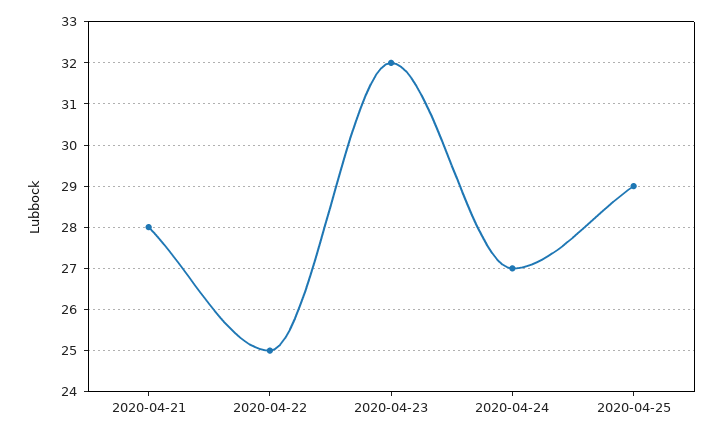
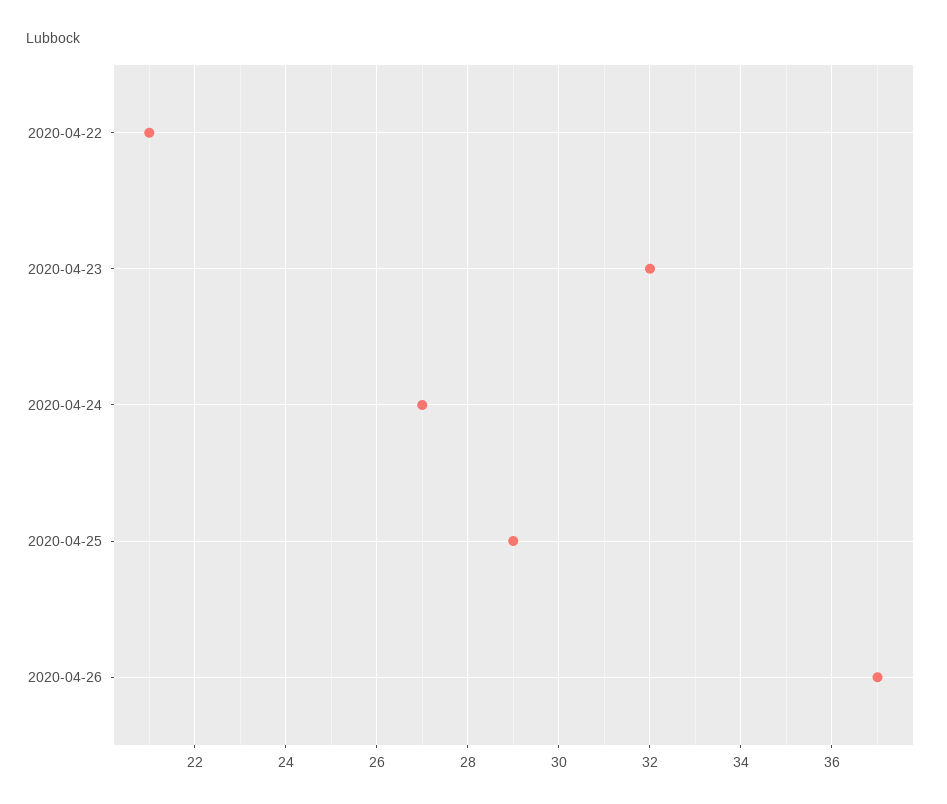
2020-04-21: 28 -> none
2020-04-22: 25 -> 21
2020-04-26: none -> 37

